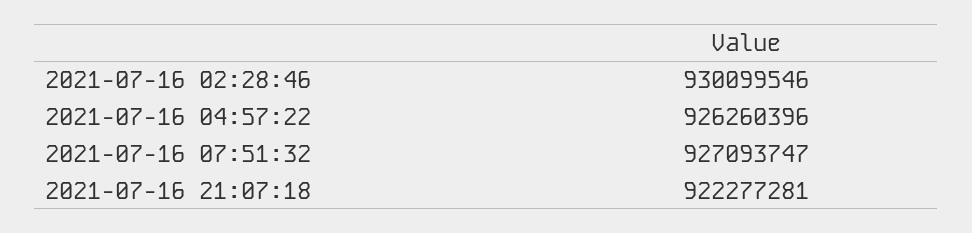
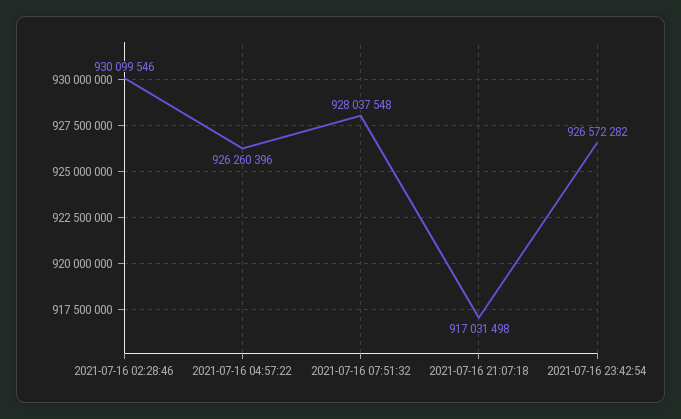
2021-07-16 07:51:32: 927093747 -> 928037548
2021-07-16 21:07:18: 922277281 -> 917031498
2021-07-16 23:42:54: none -> 926572282

